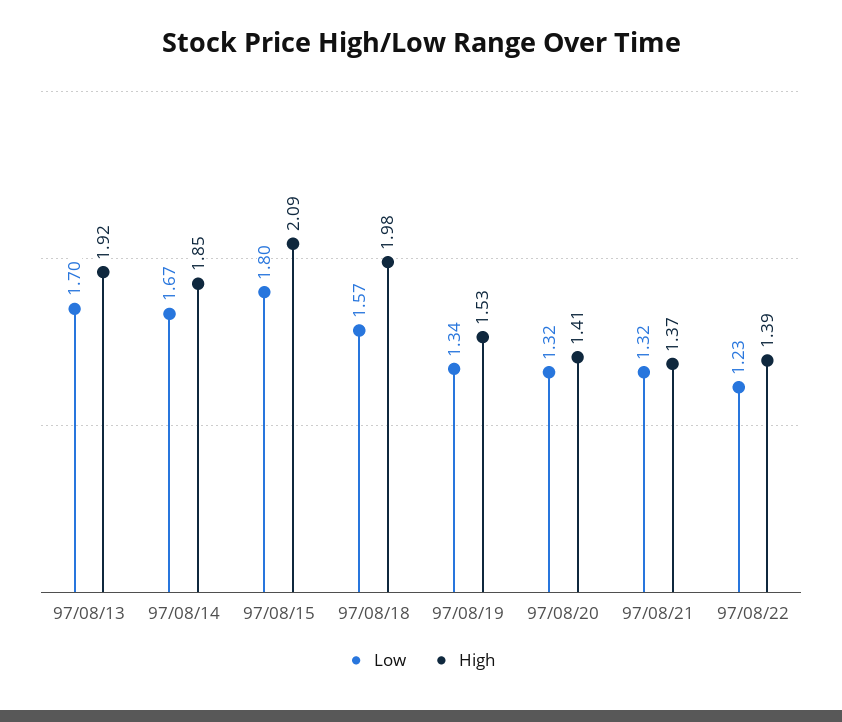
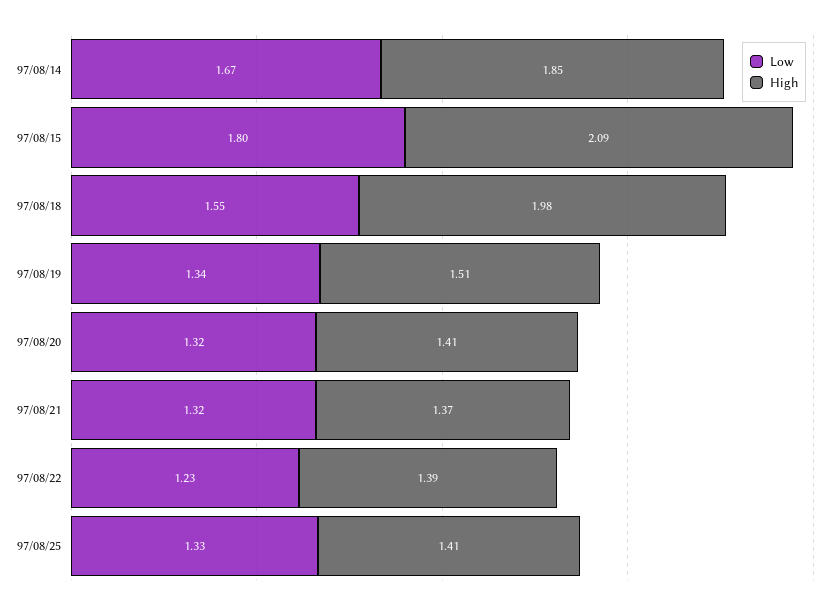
Low, 97/08/13: 1.7 -> none
High, 97/08/13: 1.92 -> none
Low, 97/08/18: 1.57 -> 1.55
High, 97/08/19: 1.53 -> 1.51
Low, 97/08/25: none -> 1.33
High, 97/08/25: none -> 1.41

